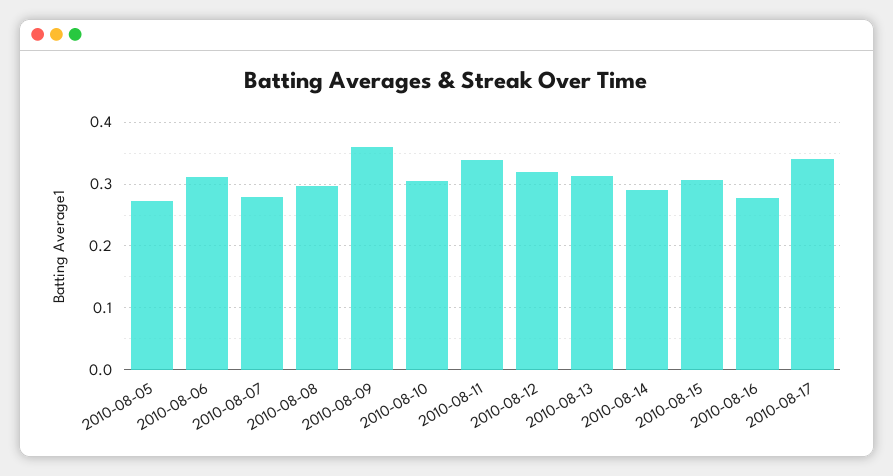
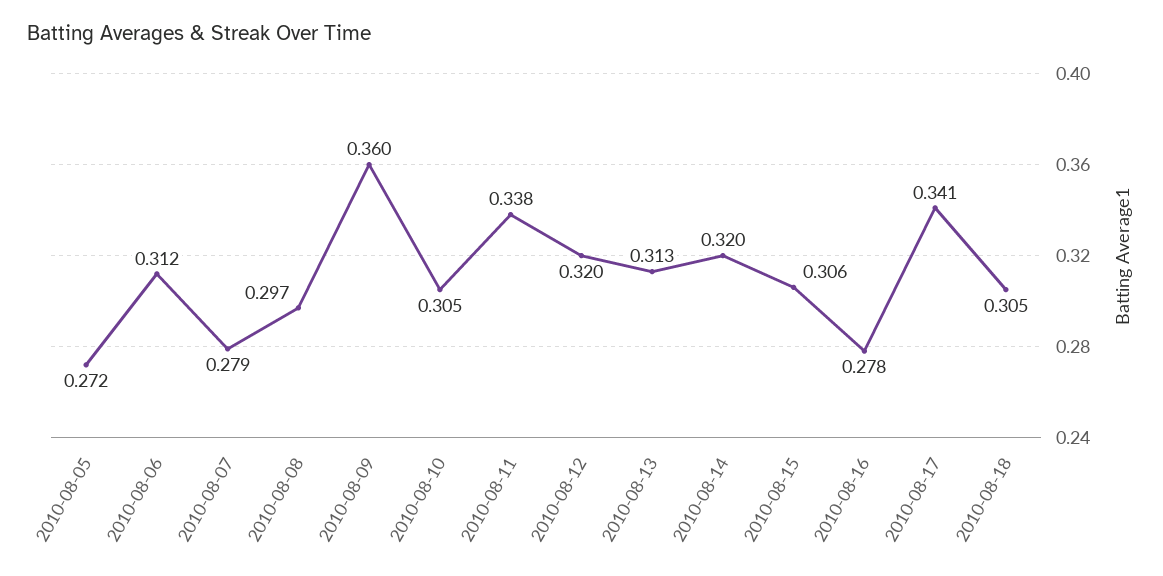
2010-08-14: 0.29 -> 0.32
2010-08-18: none -> 0.305

